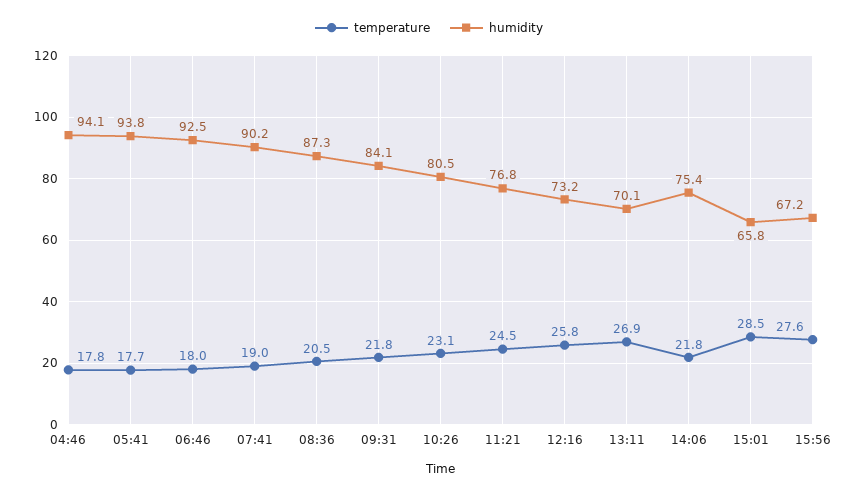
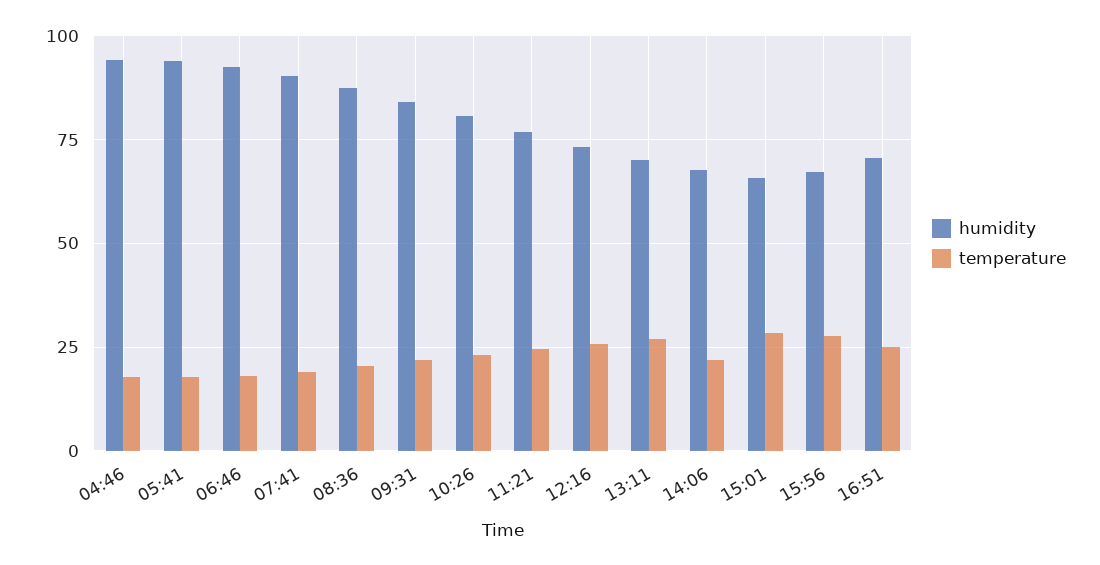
humidity, 14:06: 75.4 -> 67.5
humidity, 16:51: none -> 70
temperature, 16:51: none -> 25

